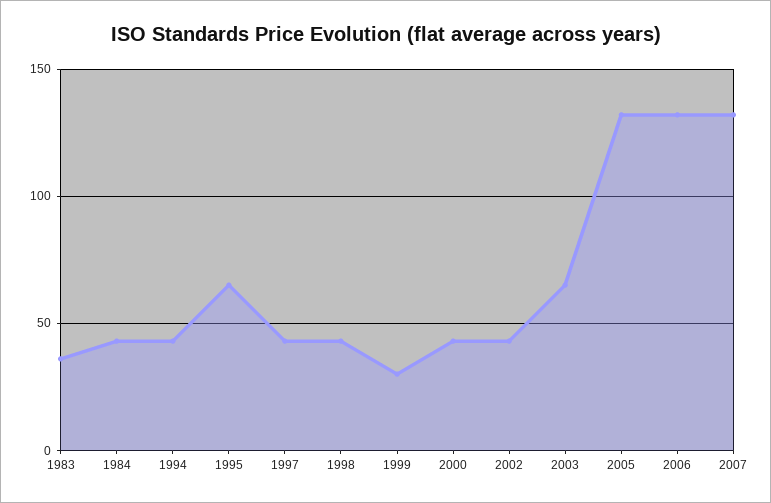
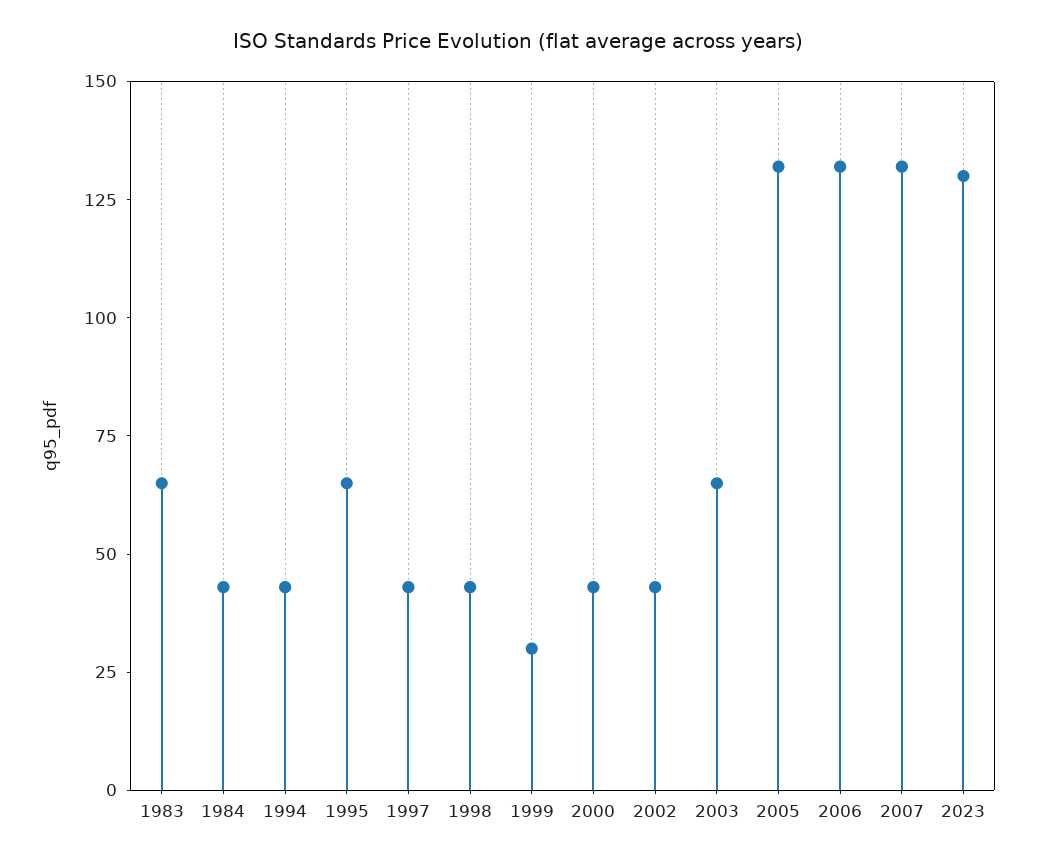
1983: 35 -> 65
2023: none -> 130

